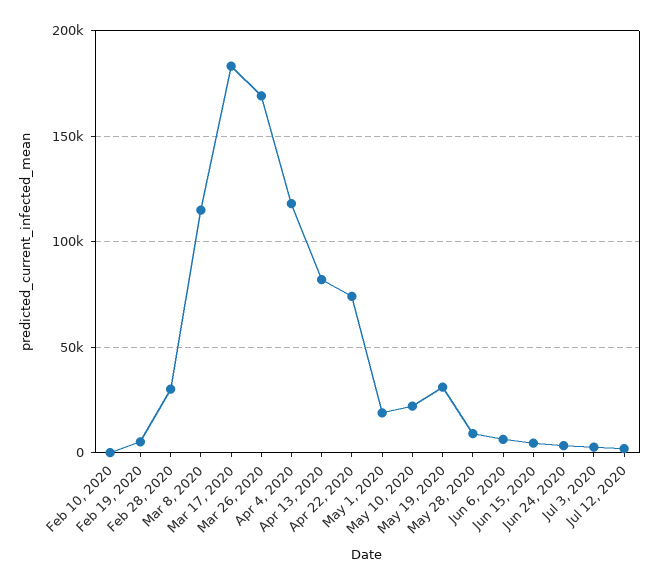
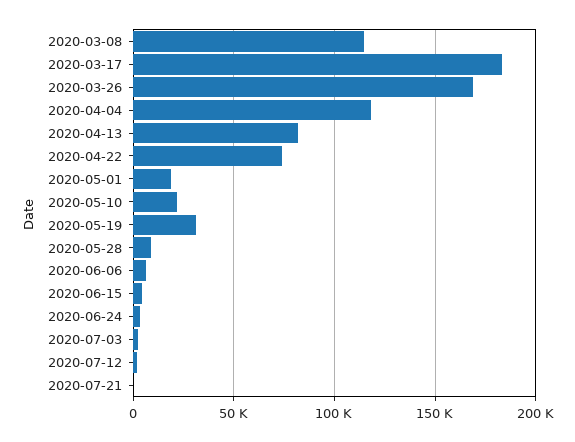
Feb 10, 2020: 0 -> none
Feb 19, 2020: 5000 -> none
Feb 28, 2020: 30000 -> none
2020-07-21: none -> 0

